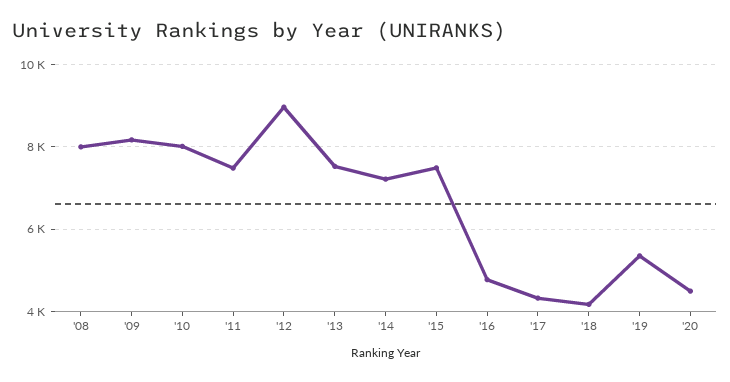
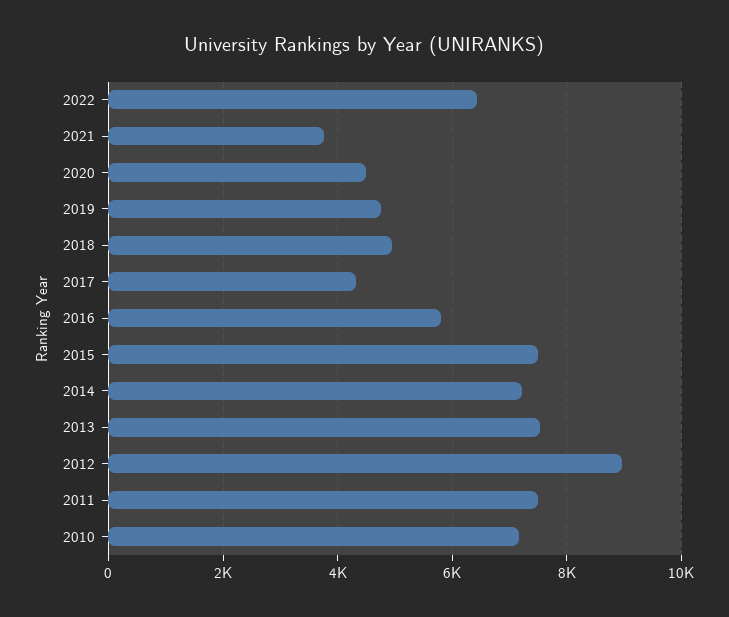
'08: 8000 -> none
'09: 8200 -> none
'10: 8000 -> 7200
'16: 4800 -> 5800
'18: 4200 -> 5000
'19: 5400 -> 4800
2022: none -> 6400
2021: none -> 3800

